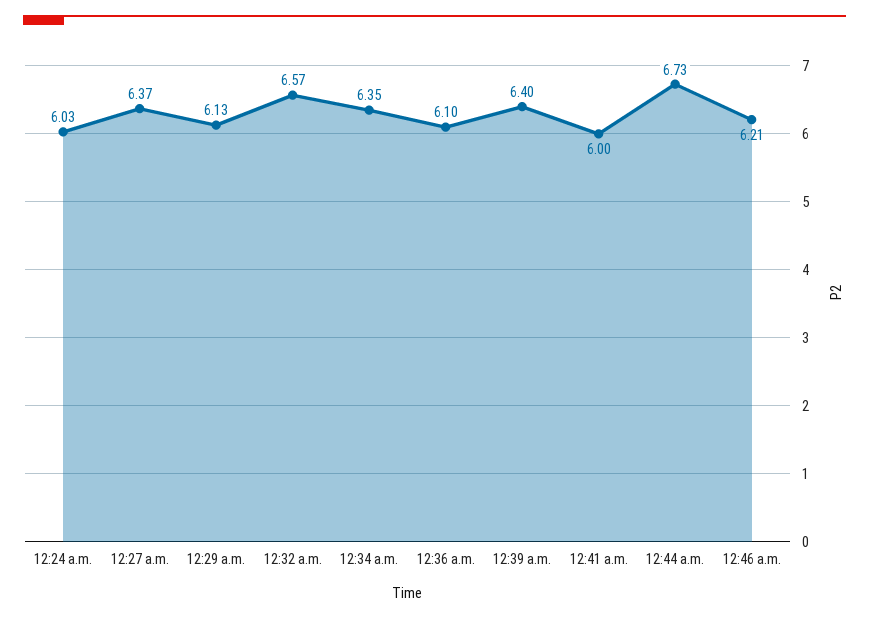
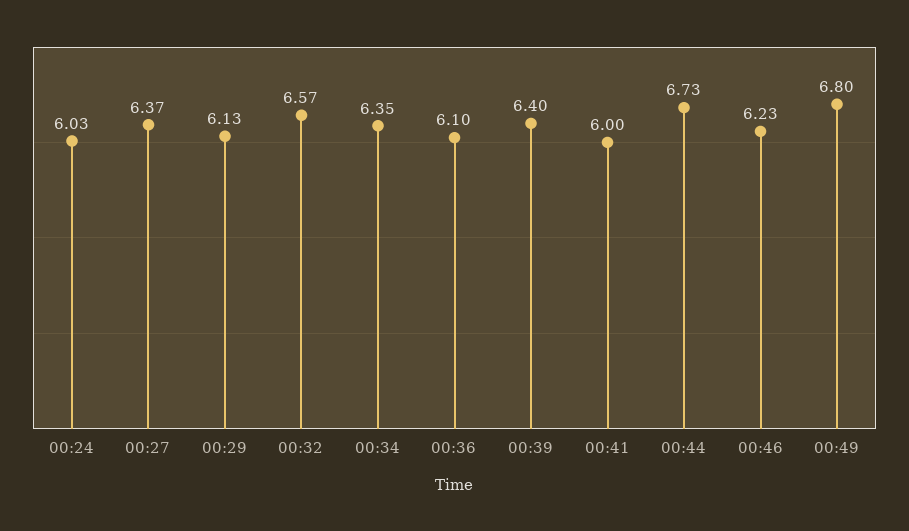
12:46 a.m.: 6.21 -> 6.23
00:49: none -> 6.8

